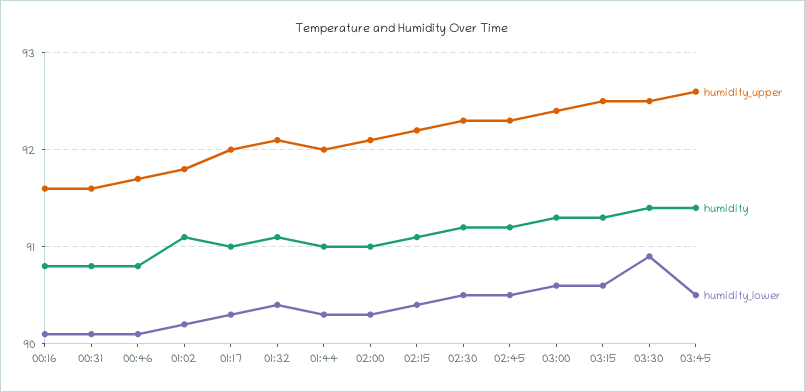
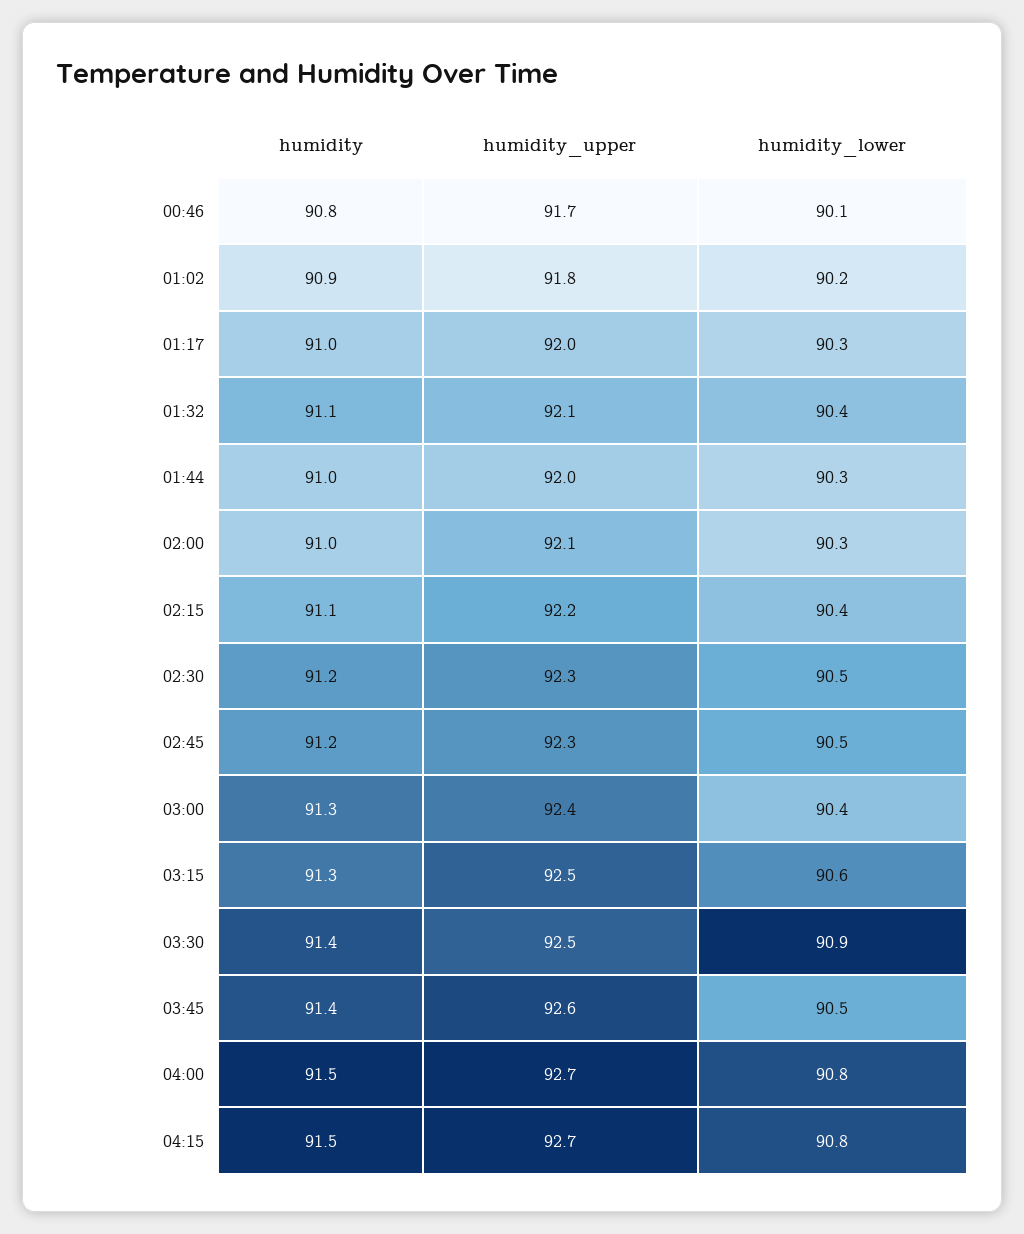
humidity_upper, 00:16: 91.6 -> none
humidity, 00:16: 90.8 -> none
humidity_lower, 00:16: 90.1 -> none
humidity_upper, 00:31: 91.6 -> none
humidity, 00:31: 90.8 -> none
humidity_lower, 00:31: 90.1 -> none
humidity, 01:02: 91.1 -> 90.9
humidity_lower, 03:00: 90.6 -> 90.4
humidity, 04:00: none -> 91.5
humidity_upper, 04:00: none -> 92.7
humidity_lower, 04:00: none -> 90.8
humidity, 04:15: none -> 91.5
humidity_upper, 04:15: none -> 92.7
humidity_lower, 04:15: none -> 90.8

